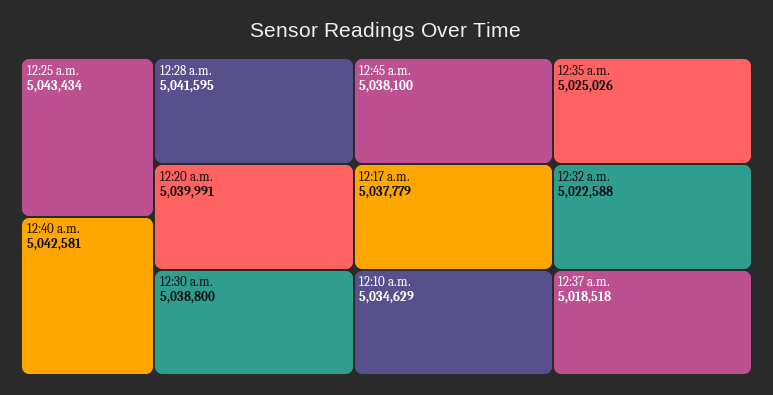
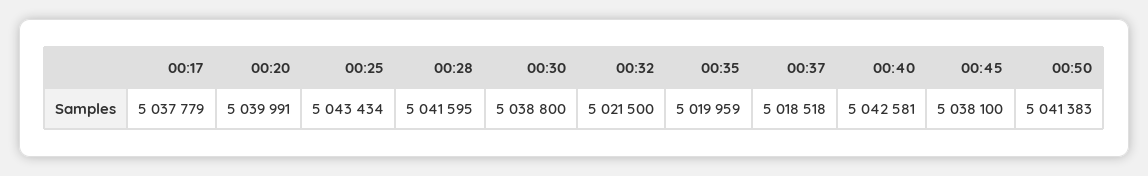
12:10 a.m.: 5034629 -> none
12:35 a.m.: 5025026 -> 5019959
12:32 a.m.: 5022588 -> 5021500
00:50: none -> 5041383

